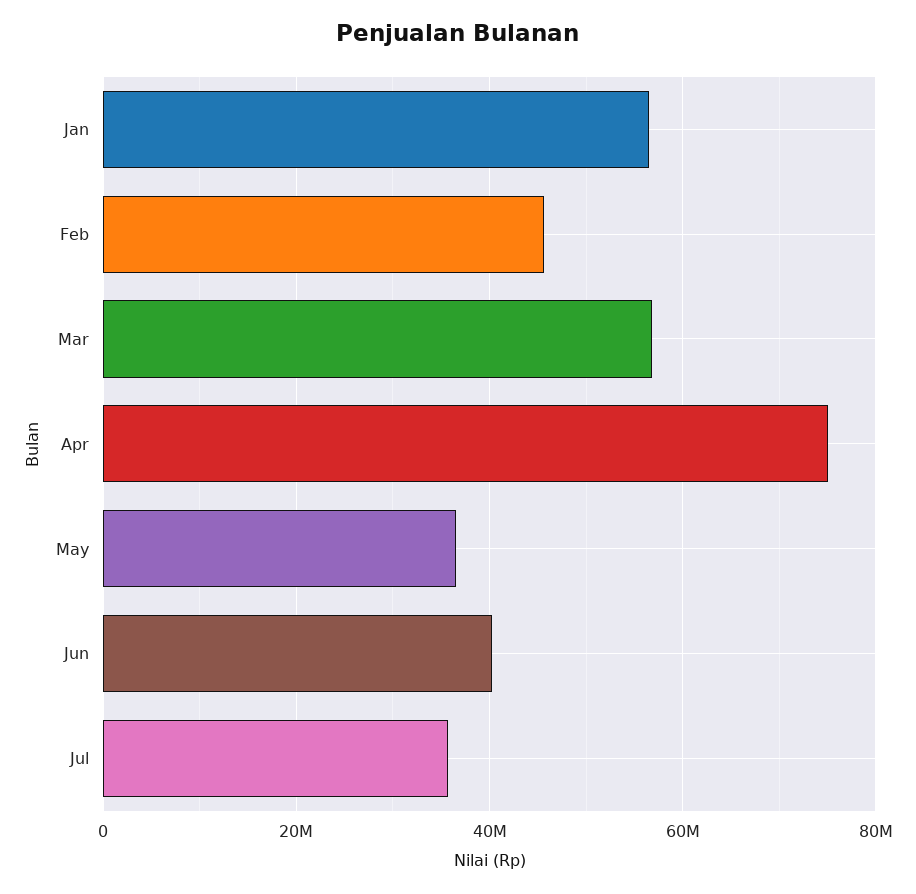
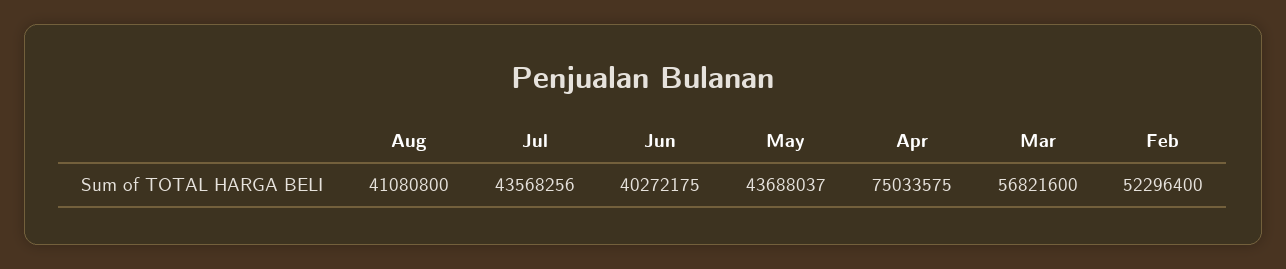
Jan: 56000000 -> none
Feb: 46000000 -> 52296400
May: 36000000 -> 43688037
Jul: 36000000 -> 43568256
Aug: none -> 41080800

